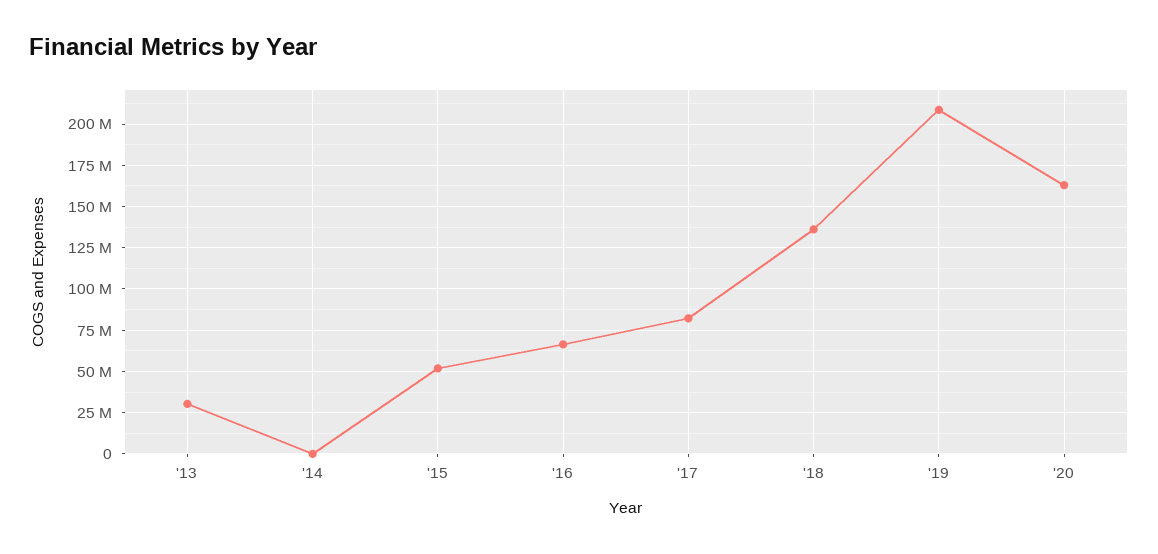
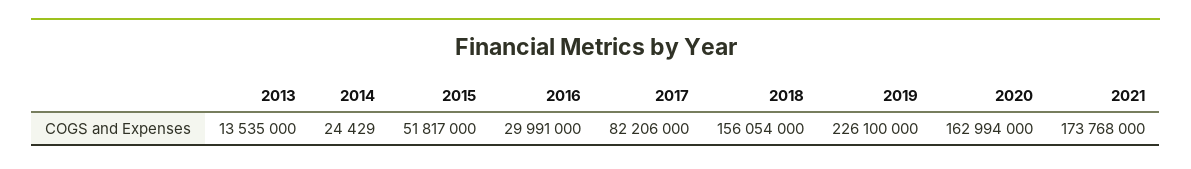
'13: 30000000 -> 13535000
'16: 65000000 -> 29991000
'18: 135000000 -> 156054000
'19: 210000000 -> 226100000
2021: none -> 173768000

